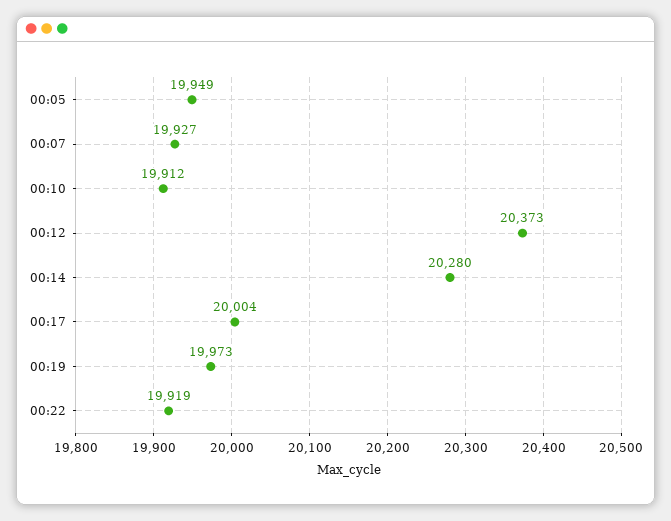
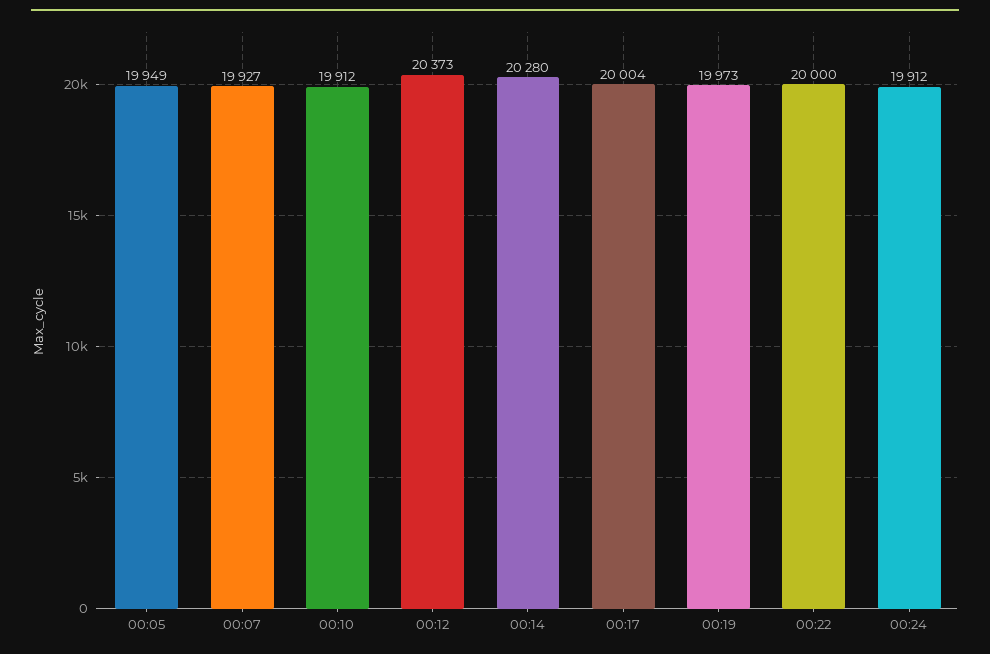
00:22: 19919 -> 20000
00:24: none -> 19912

